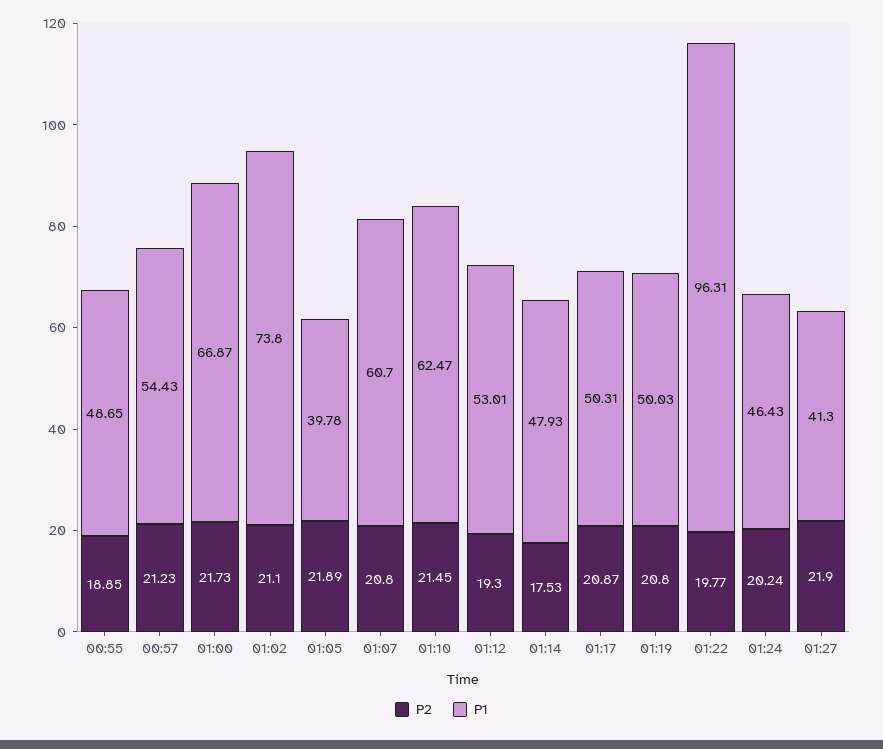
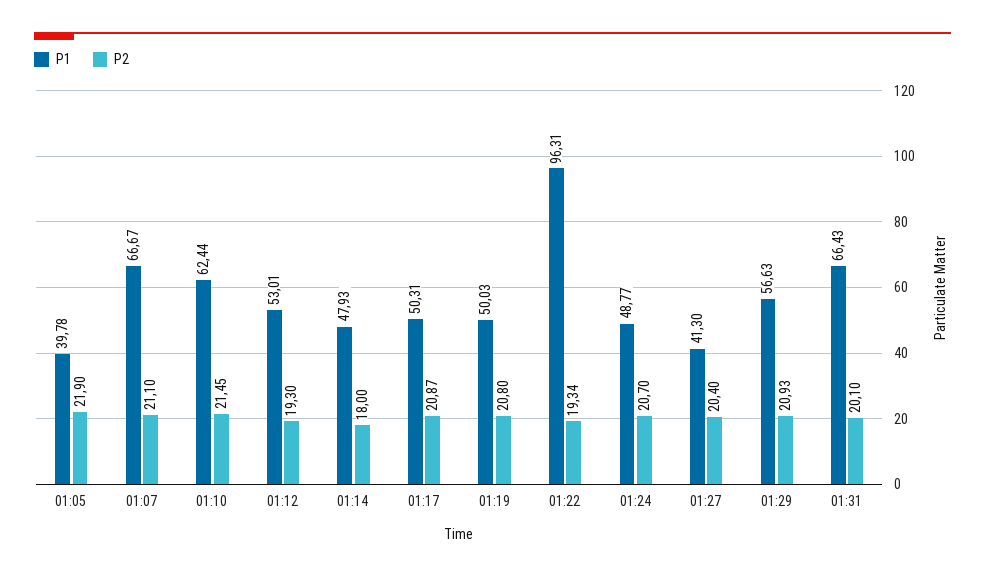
P2, 00:55: 18.85 -> none
P1, 00:55: 48.65 -> none
P2, 00:57: 21.23 -> none
P1, 00:57: 54.43 -> none
P2, 01:00: 21.73 -> none
P1, 01:00: 66.87 -> none
P2, 01:02: 21.1 -> none
P1, 01:02: 73.8 -> none
P2, 01:05: 21.89 -> 21.9
P2, 01:07: 20.8 -> 21.1
P1, 01:07: 60.7 -> 66.67
P1, 01:10: 62.47 -> 62.44
P2, 01:14: 17.53 -> 18
P2, 01:22: 19.77 -> 19.34
P2, 01:24: 20.24 -> 20.7
P1, 01:24: 46.43 -> 48.77
P2, 01:27: 21.9 -> 20.4
P1, 01:29: none -> 56.63
P2, 01:29: none -> 20.93
P1, 01:31: none -> 66.43
P2, 01:31: none -> 20.1

